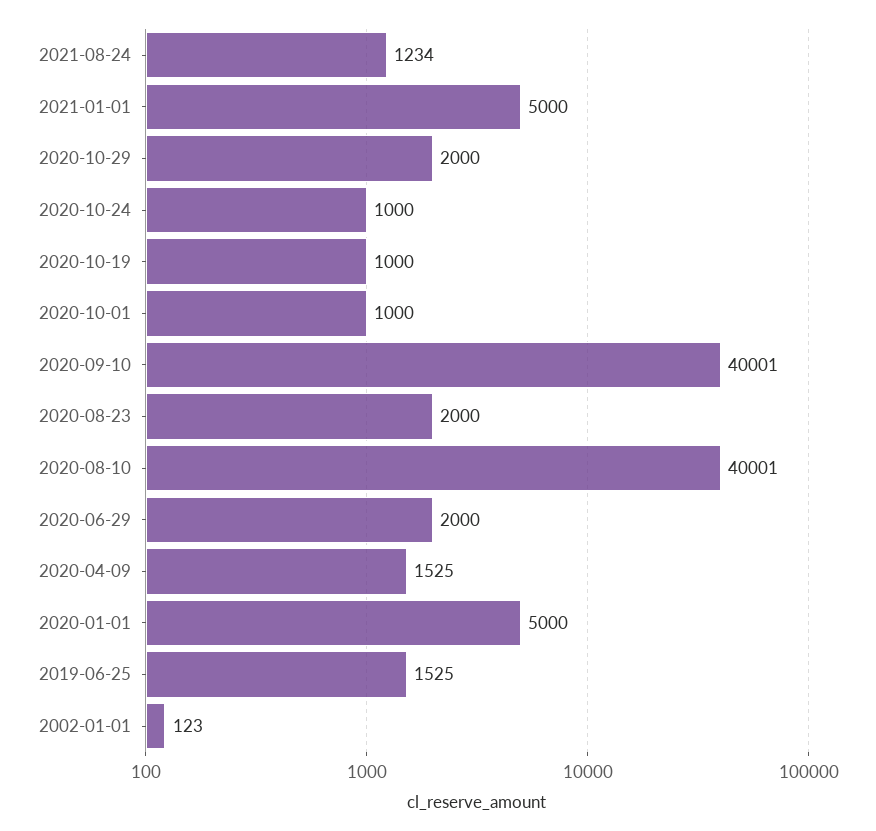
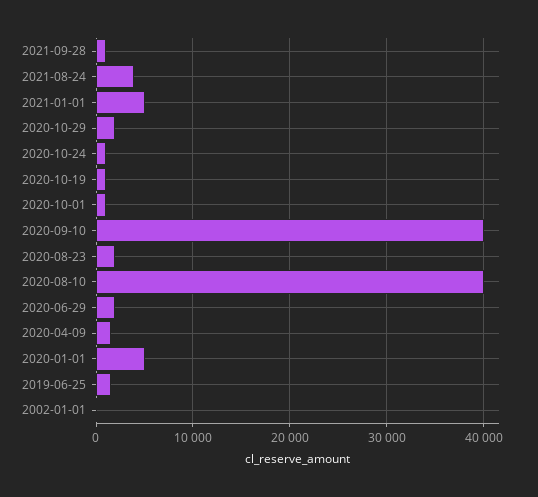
2021-08-24: 1234 -> 4000
2021-09-28: none -> 1000

